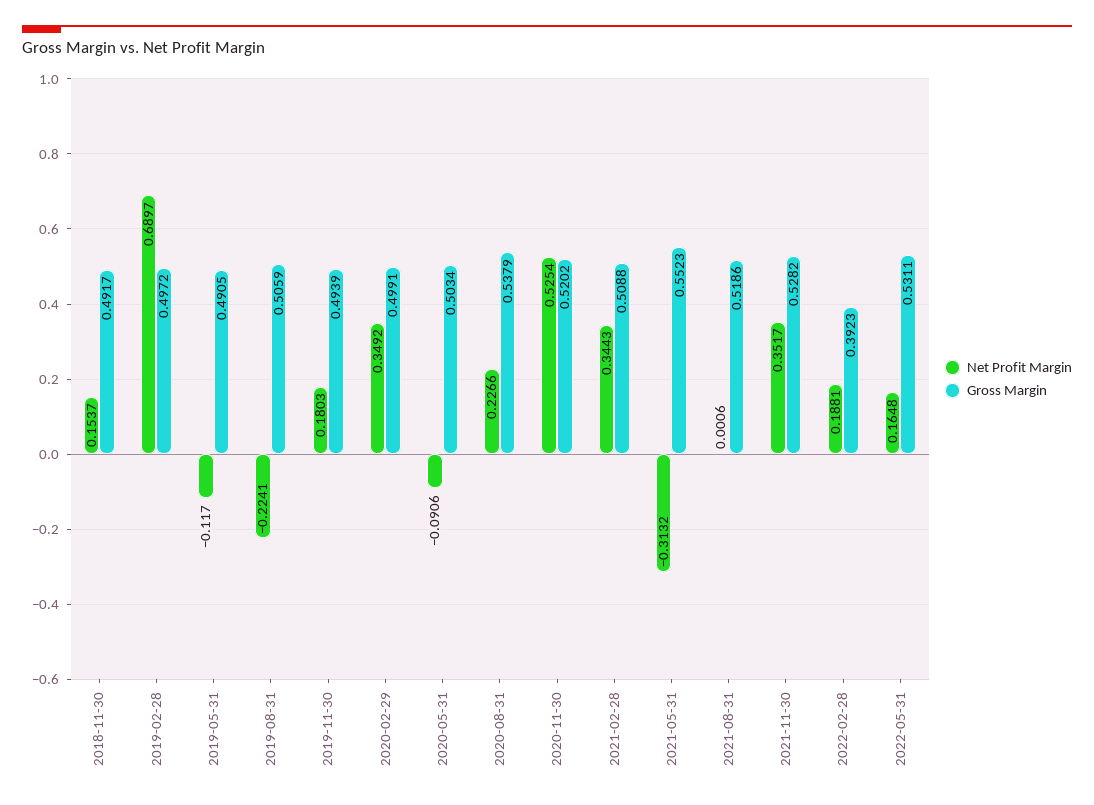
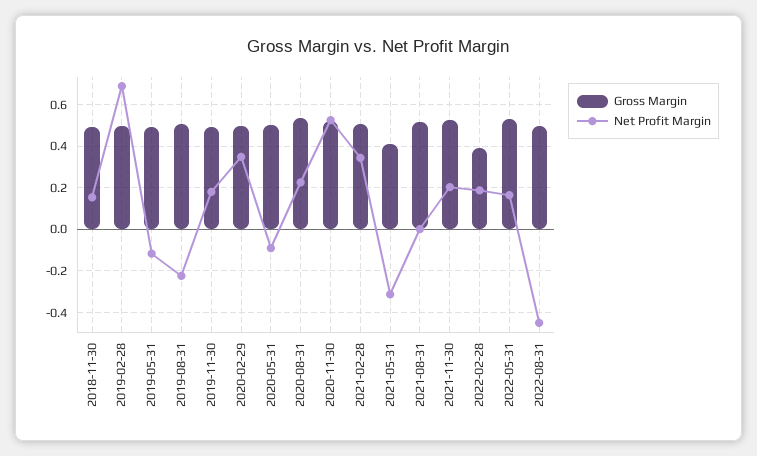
Gross Margin, 2021-05-31: 0.5523 -> 0.4
Net Profit Margin, 2021-11-30: 0.3517 -> 0.2
Gross Margin, 2022-08-31: none -> 0.5
Net Profit Margin, 2022-08-31: none -> -0.45

